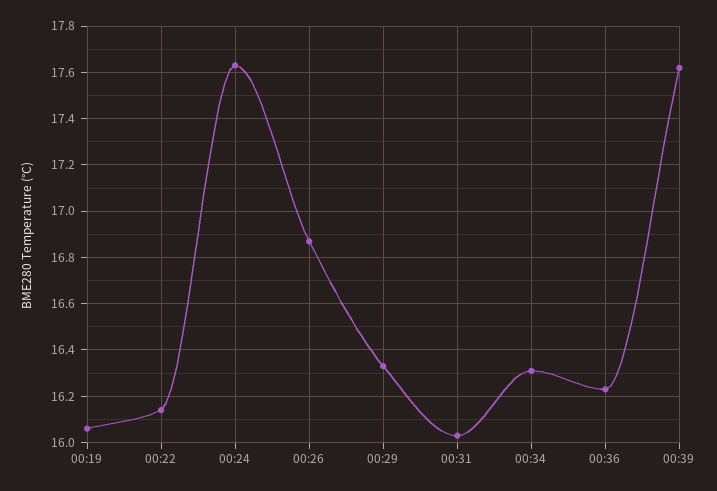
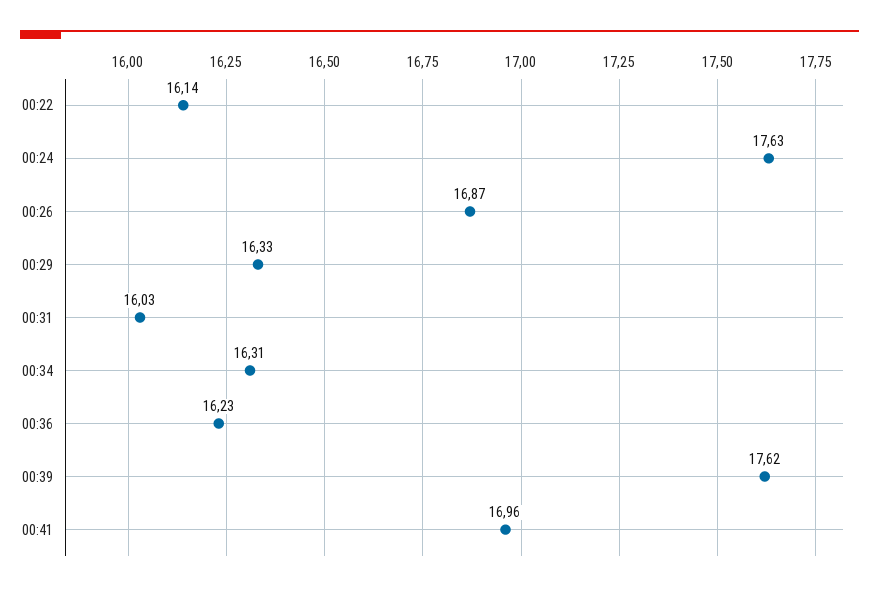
00:19: 16.05 -> none
00:41: none -> 16.96

